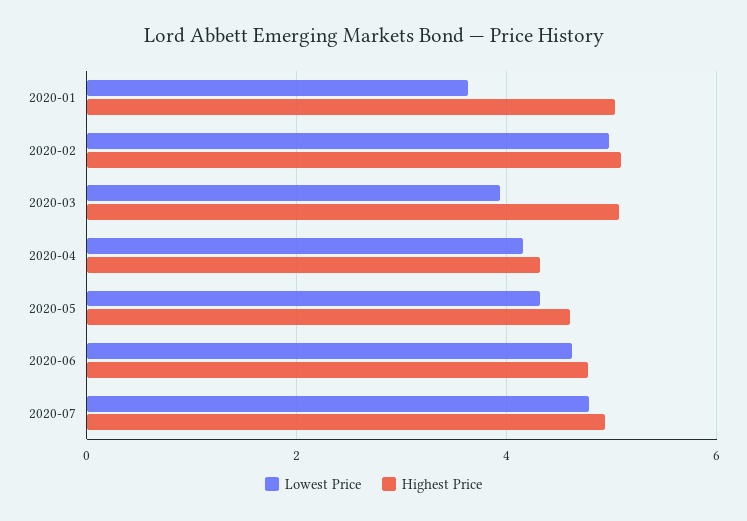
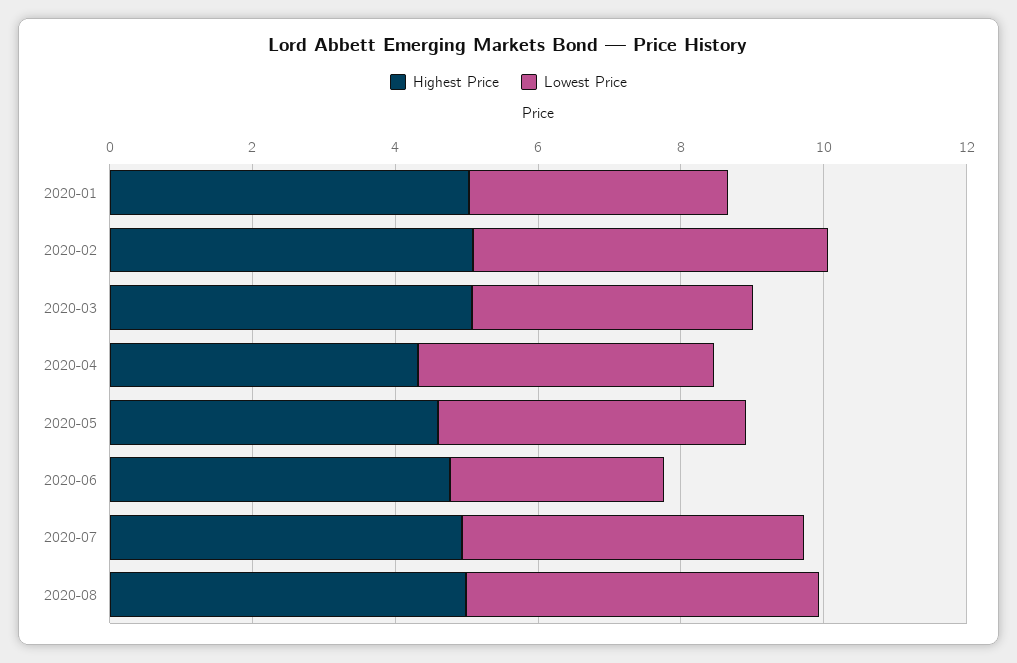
Lowest Price, 2020-06: 4.6 -> 3
Highest Price, 2020-08: none -> 5
Lowest Price, 2020-08: none -> 5

